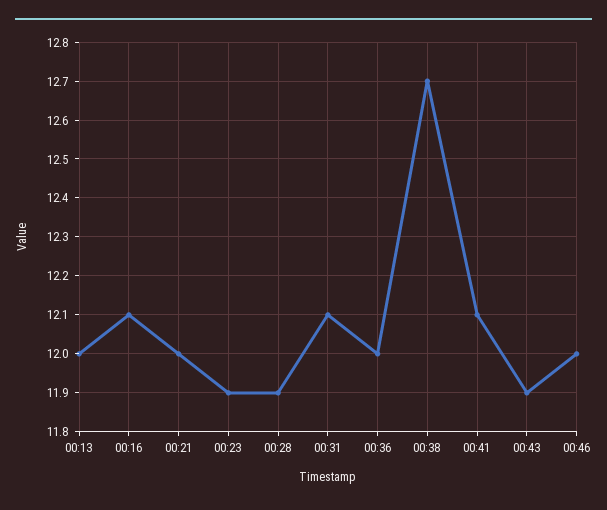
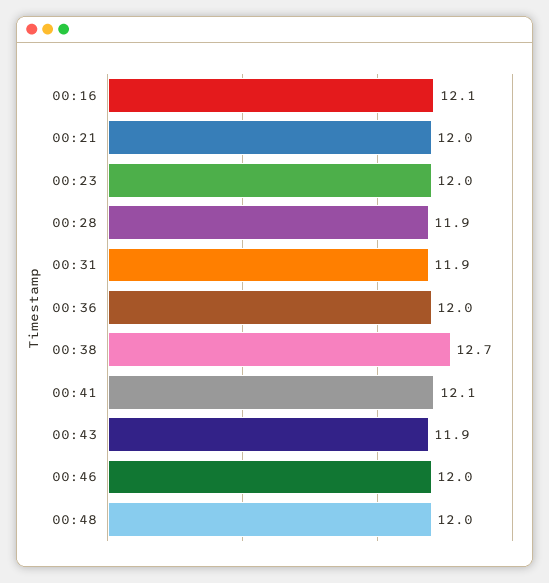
00:13: 12 -> none
00:23: 11.9 -> 12
00:31: 12.1 -> 11.9
00:48: none -> 12

